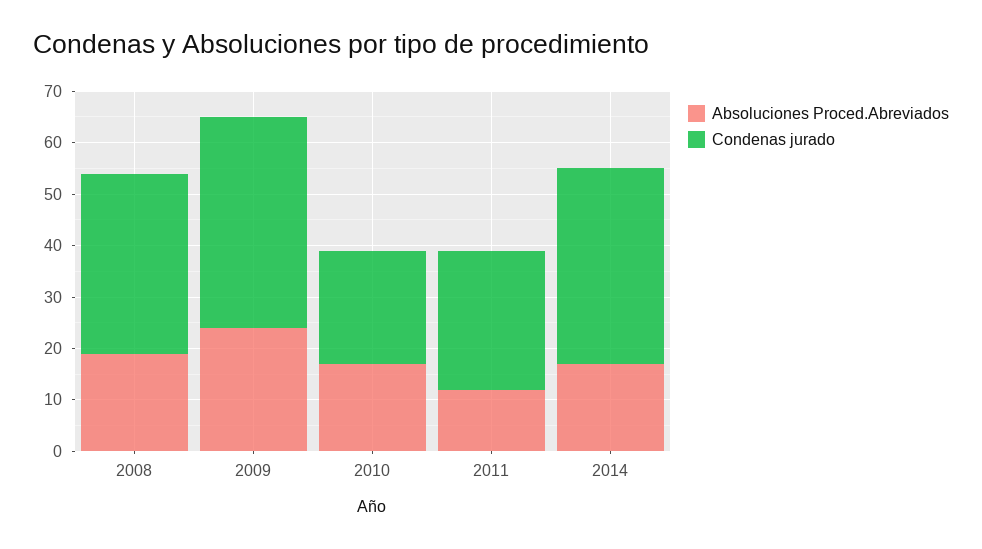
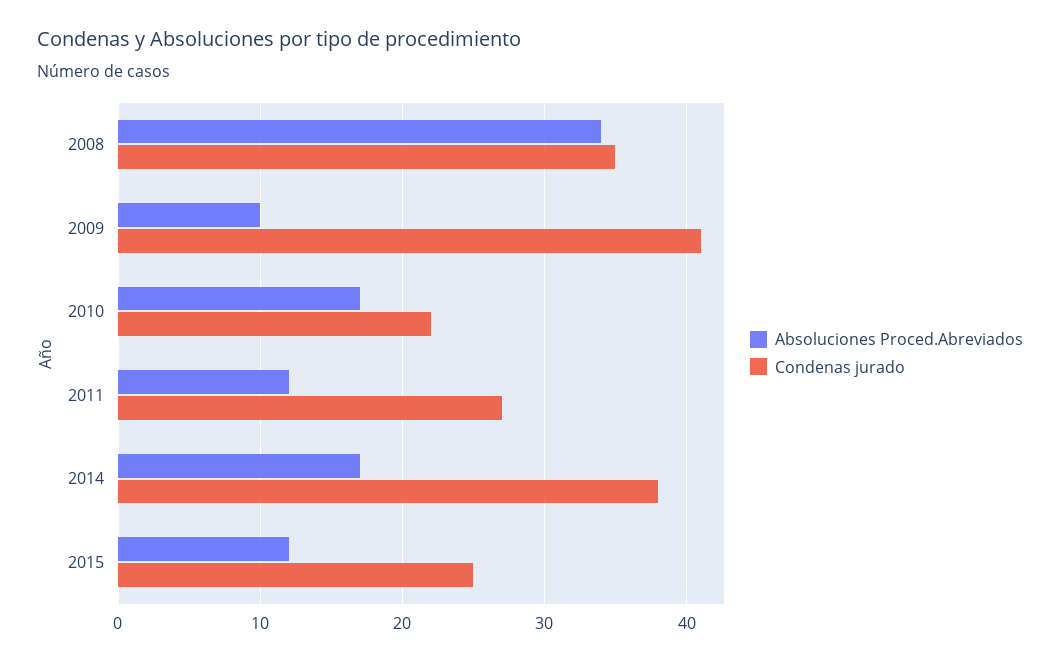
Absoluciones Proced.Abreviados, 2008: 20 -> 34
Absoluciones Proced.Abreviados, 2009: 25 -> 10
Absoluciones Proced.Abreviados, 2015: none -> 12
Condenas jurado, 2015: none -> 25

